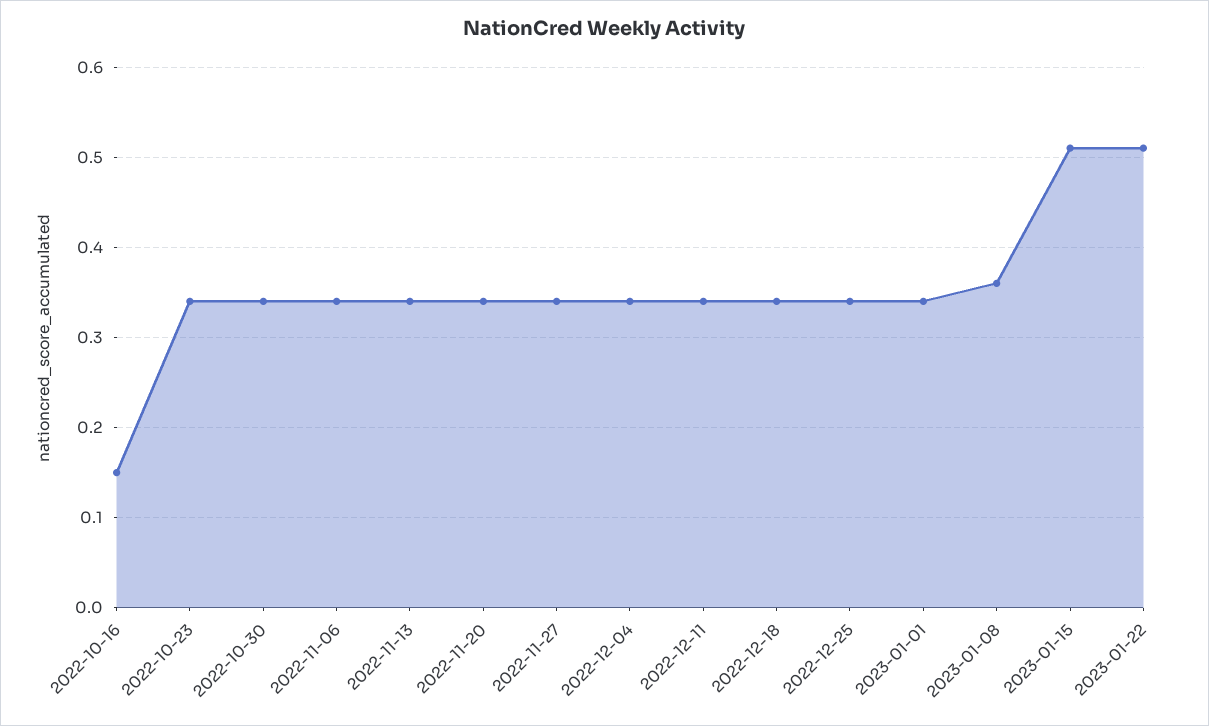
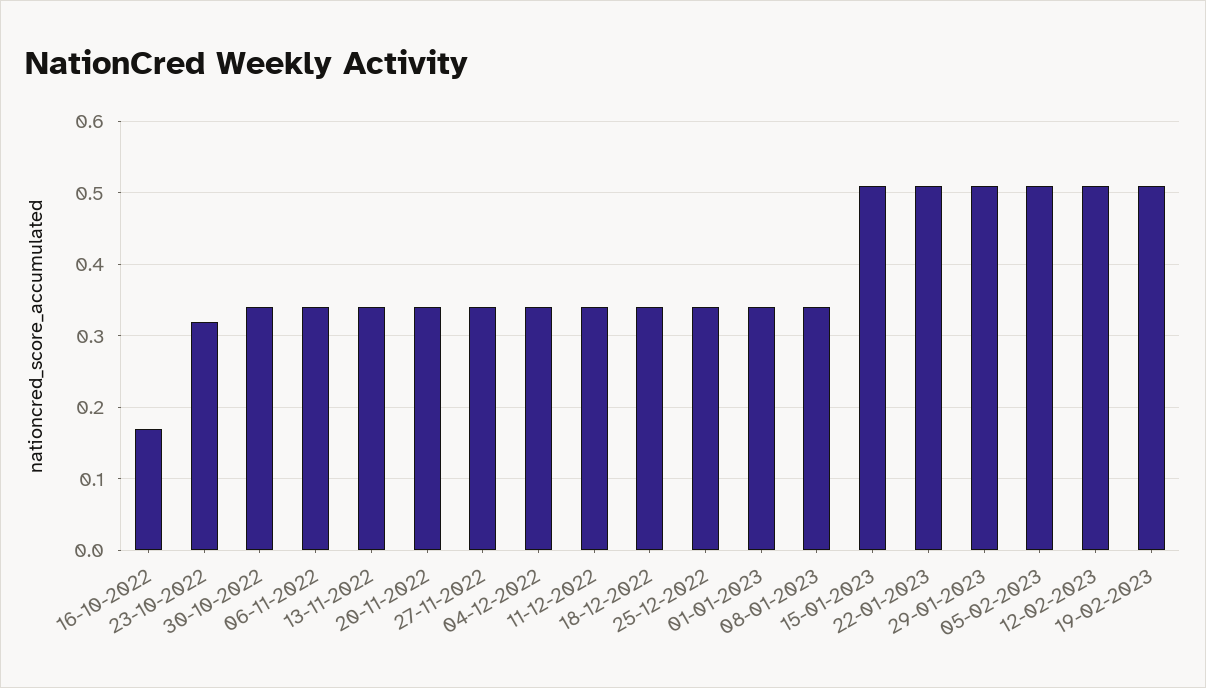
2022-10-16: 0.15 -> 0.17
2022-10-23: 0.34 -> 0.32
2023-01-08: 0.36 -> 0.34
29-01-2023: none -> 0.51
05-02-2023: none -> 0.51
12-02-2023: none -> 0.51
19-02-2023: none -> 0.51

